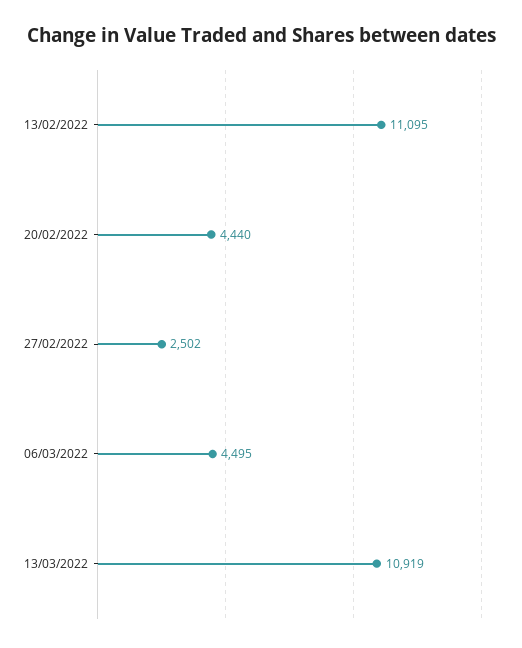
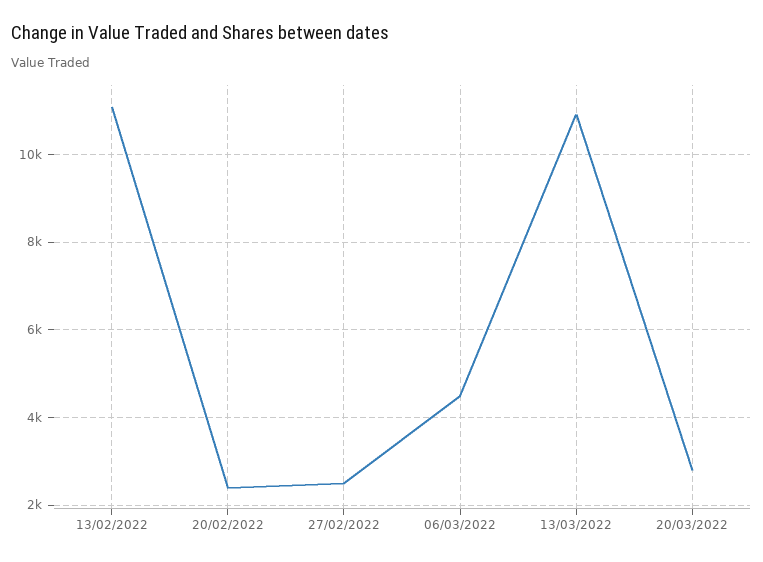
20/02/2022: 4440 -> 2400
20/03/2022: none -> 2800

